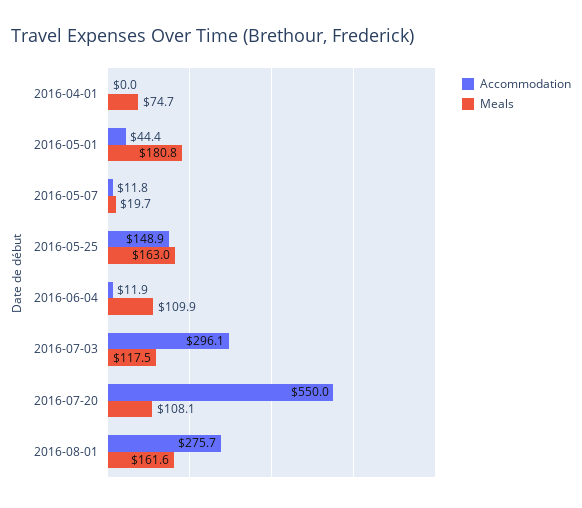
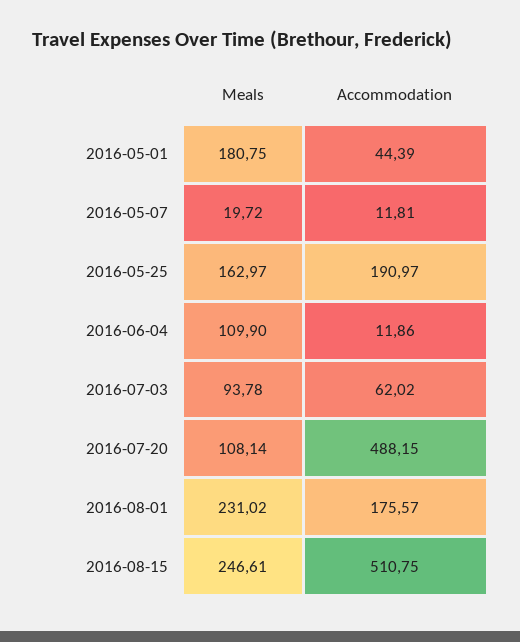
Accommodation, 2016-04-01: 0 -> none
Meals, 2016-04-01: 74.7 -> none
Accommodation, 2016-05-25: 148.9 -> 190.97
Accommodation, 2016-07-03: 296.1 -> 62.02
Meals, 2016-07-03: 117.5 -> 93.78
Accommodation, 2016-07-20: 550 -> 488.15
Accommodation, 2016-08-01: 275.7 -> 175.57
Meals, 2016-08-01: 161.6 -> 231.02
Meals, 2016-08-15: none -> 246.61
Accommodation, 2016-08-15: none -> 510.75

